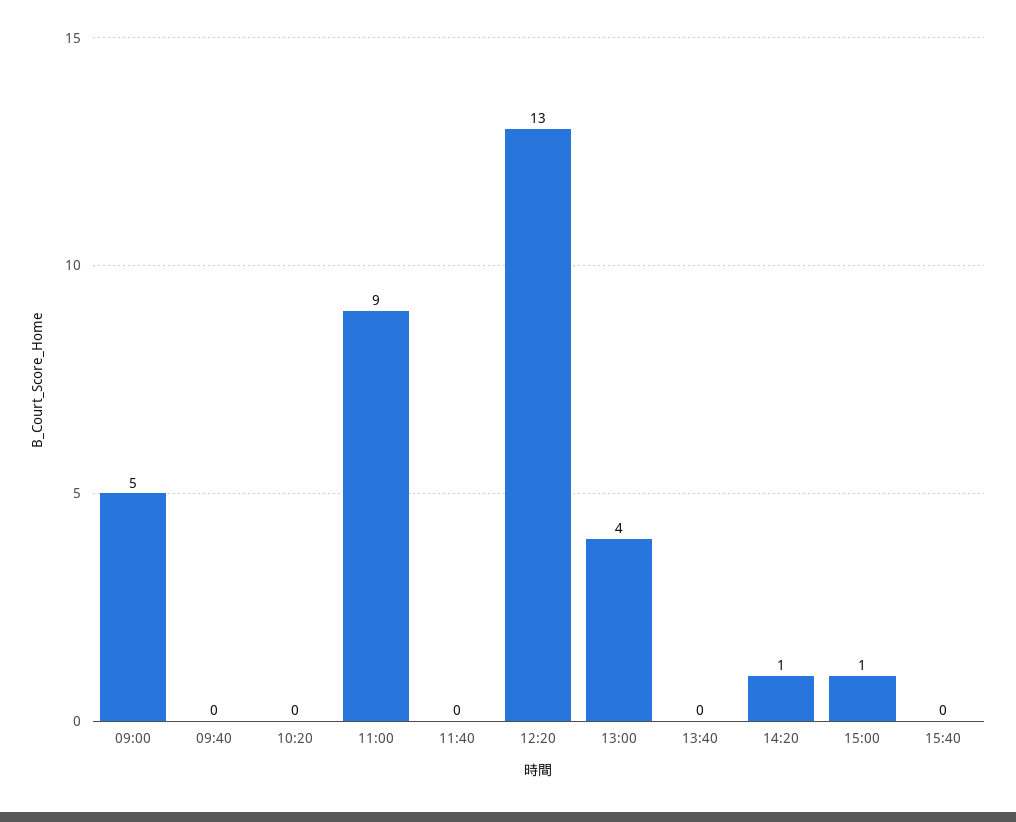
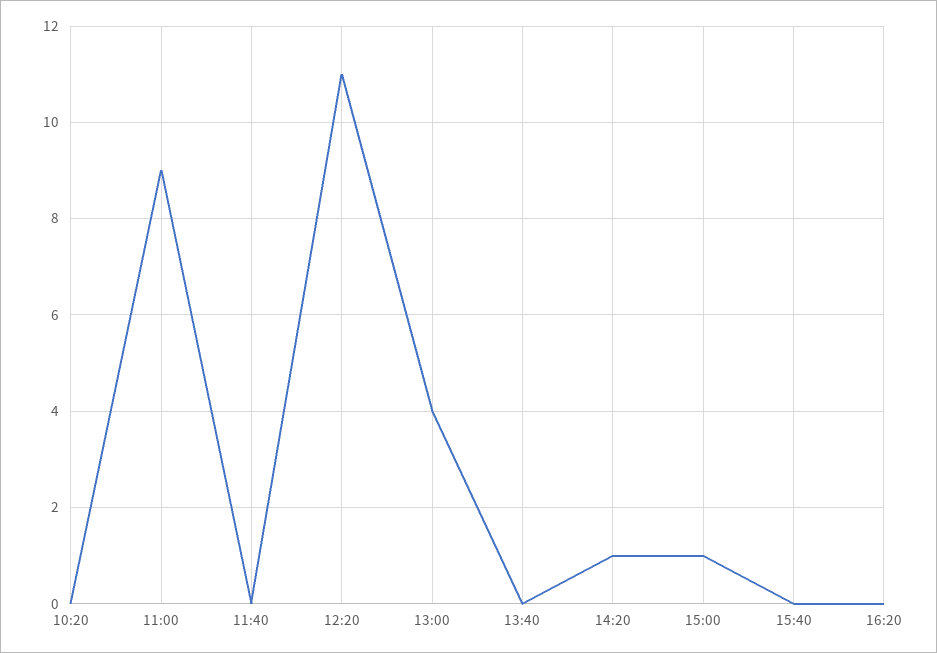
09:00: 5 -> none
09:40: 0 -> none
12:20: 13 -> 11
16:20: none -> 0

